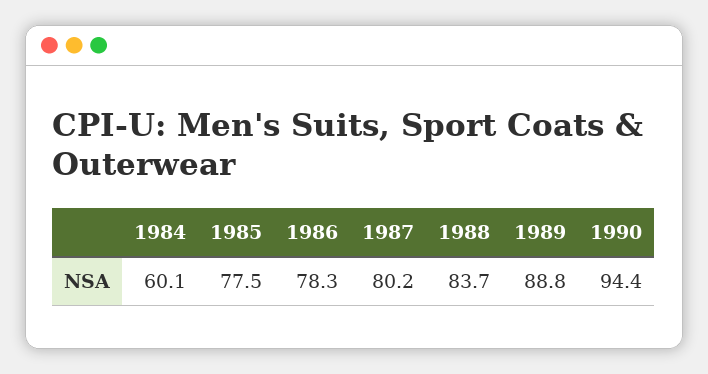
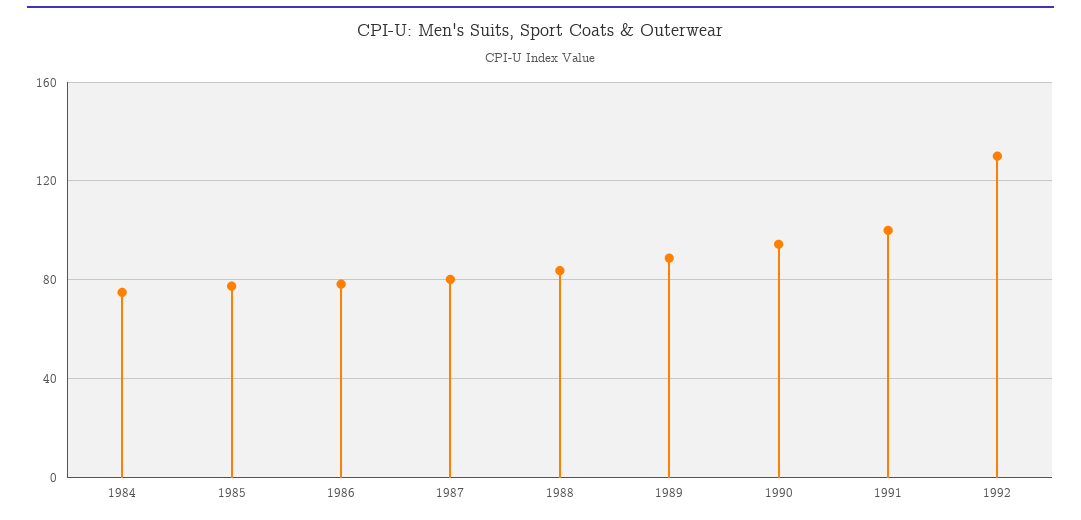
1984: 60.1 -> 75
1991: none -> 100
1992: none -> 130

